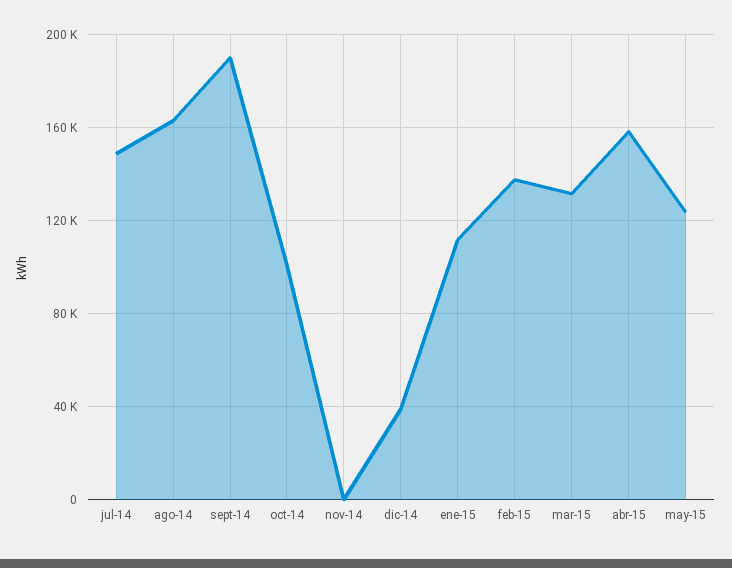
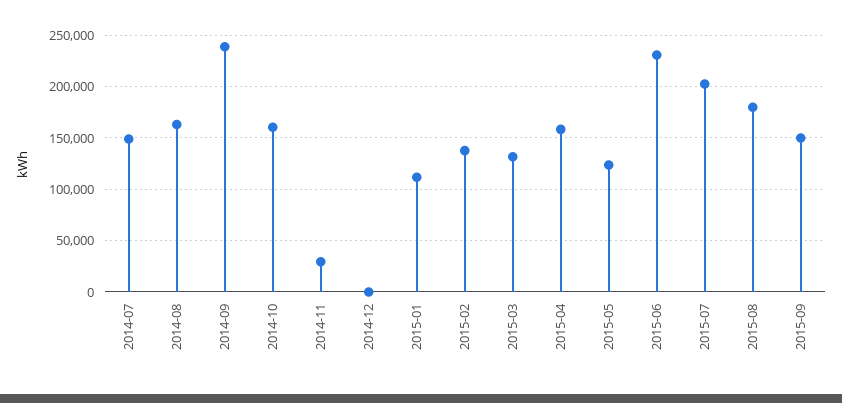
sept-14: 190000 -> 240000
oct-14: 100000 -> 160000
nov-14: 0 -> 30000
dic-14: 40000 -> 0
2015-06: none -> 230000
2015-07: none -> 200000
2015-08: none -> 180000
2015-09: none -> 150000

